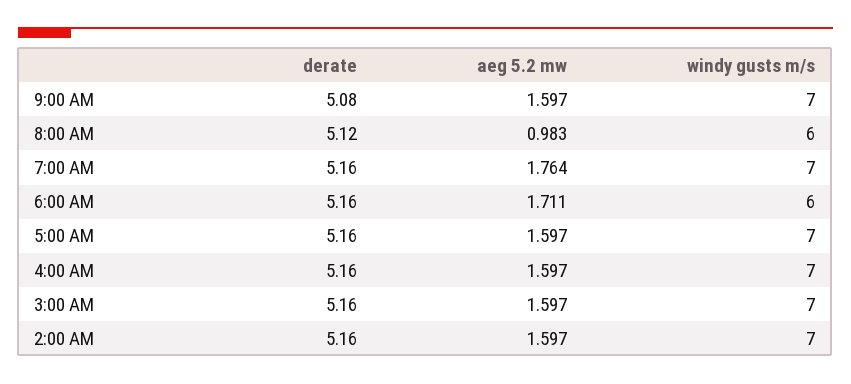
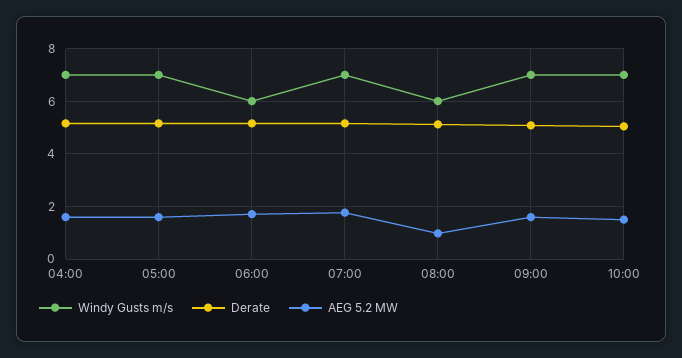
derate, 3:00 AM: 5.16 -> none
aeg 5.2 mw, 3:00 AM: 1.597 -> none
windy gusts m/s, 3:00 AM: 7 -> none
derate, 2:00 AM: 5.16 -> none
aeg 5.2 mw, 2:00 AM: 1.597 -> none
windy gusts m/s, 2:00 AM: 7 -> none
windy gusts m/s, 10:00: none -> 7
derate, 10:00: none -> 5
aeg 5.2 mw, 10:00: none -> 1.5

